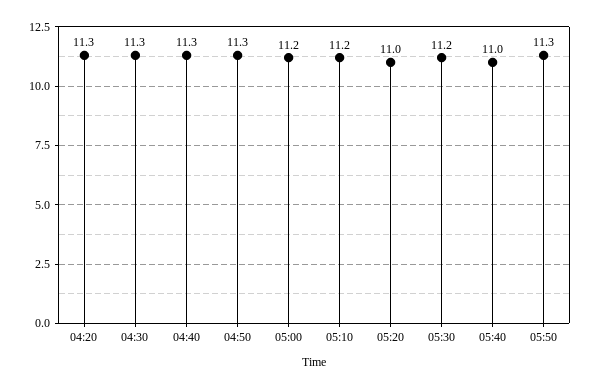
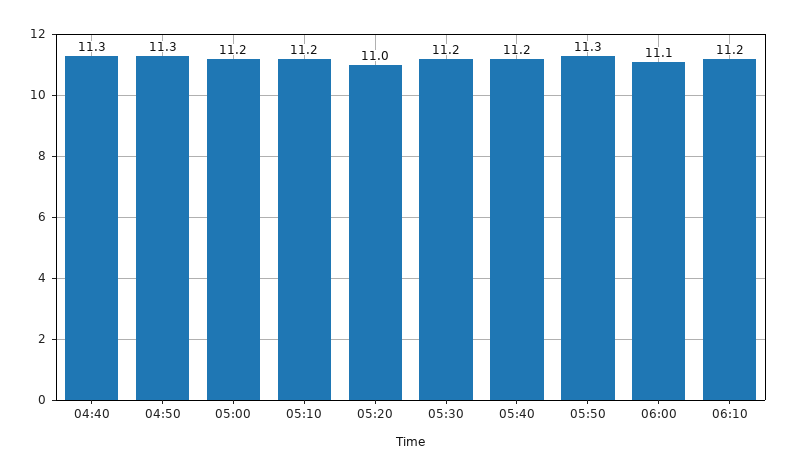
04:20: 11.3 -> none
04:30: 11.3 -> none
05:40: 11 -> 11.2
06:00: none -> 11.1
06:10: none -> 11.2

